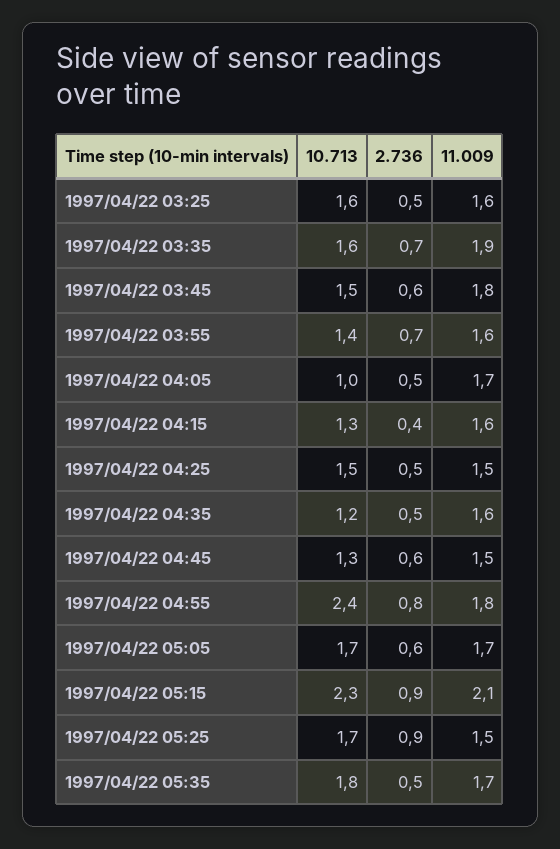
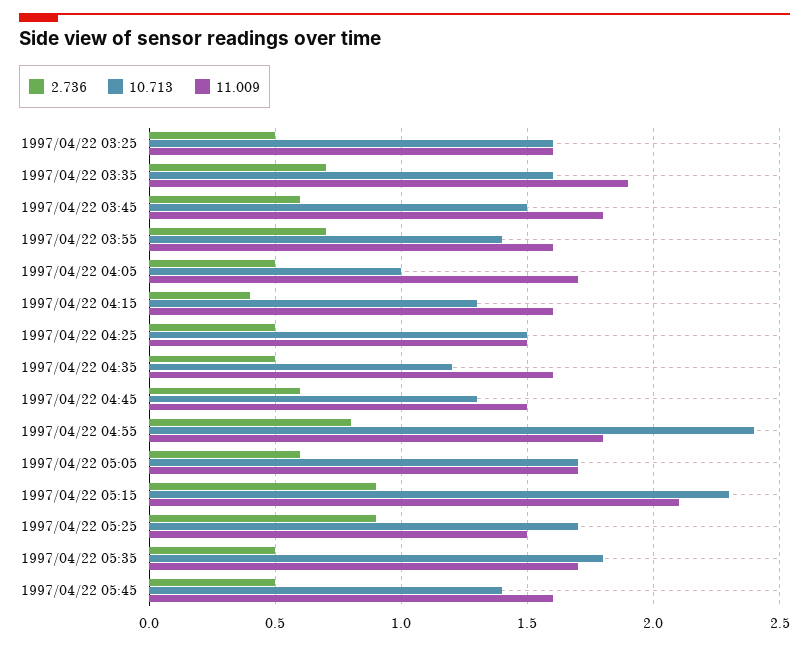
2.736, 1997/04/22 05:45: none -> 0.5
10.713, 1997/04/22 05:45: none -> 1.4
11.009, 1997/04/22 05:45: none -> 1.6

